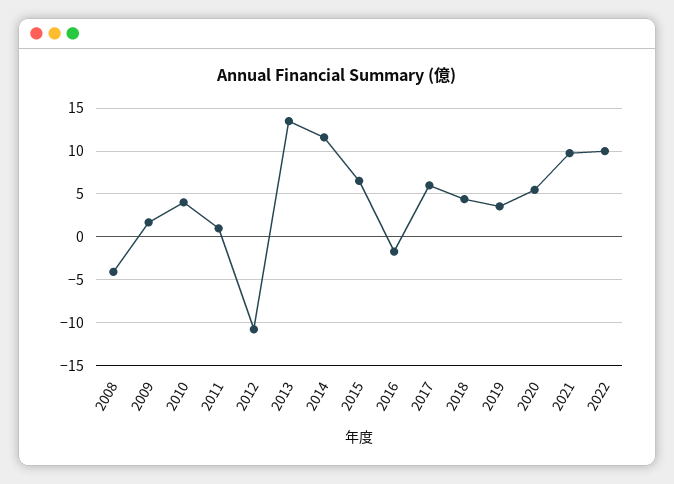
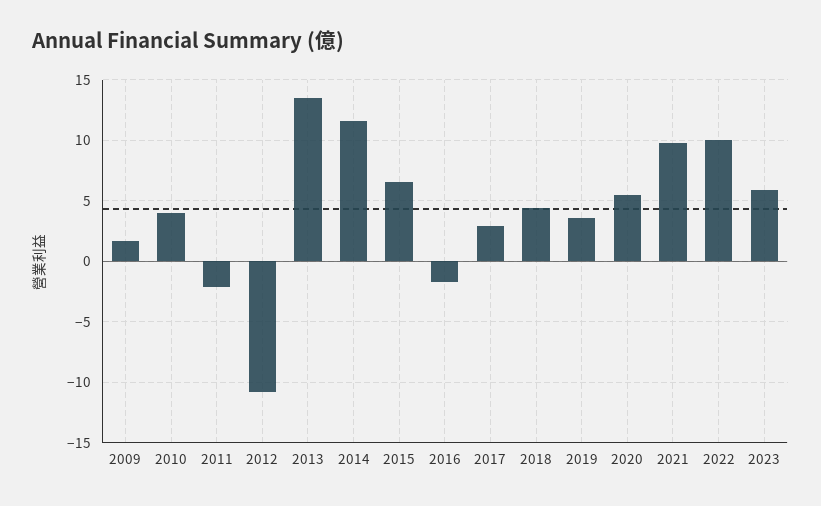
2008: -4 -> none
2011: 1 -> -2
2017: 6 -> 3
2023: none -> 6

